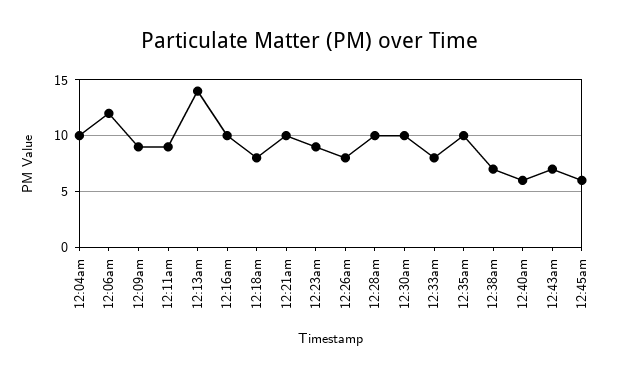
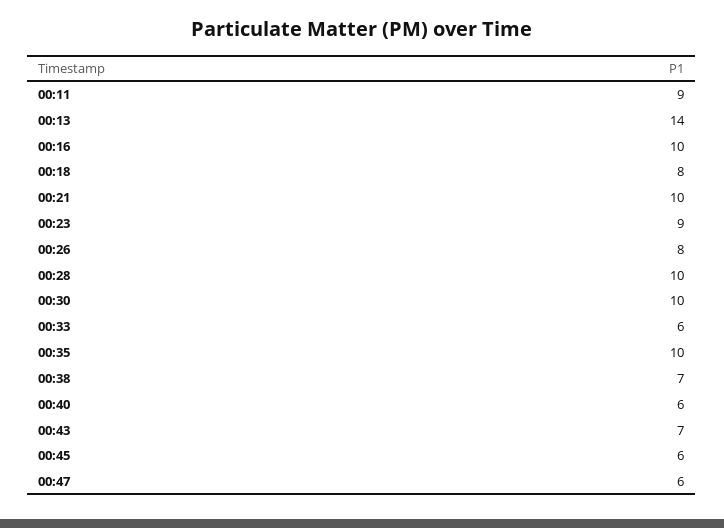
12:04am: 10 -> none
12:06am: 12 -> none
12:09am: 9 -> none
12:33am: 8 -> 6
00:47: none -> 6

